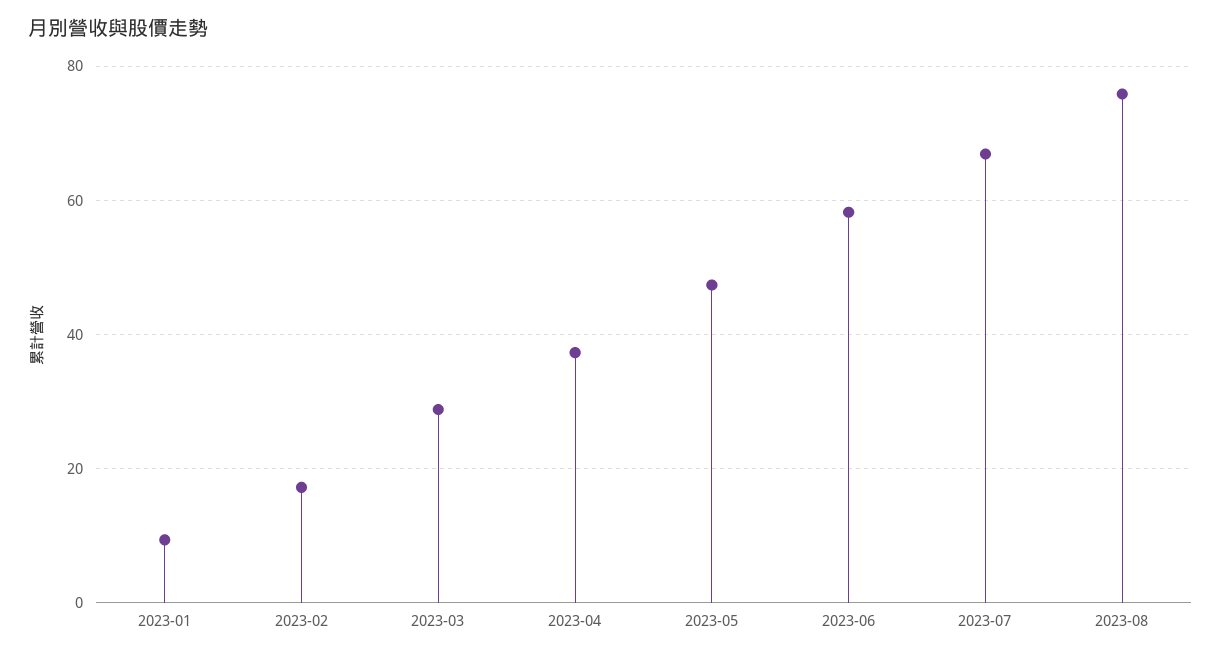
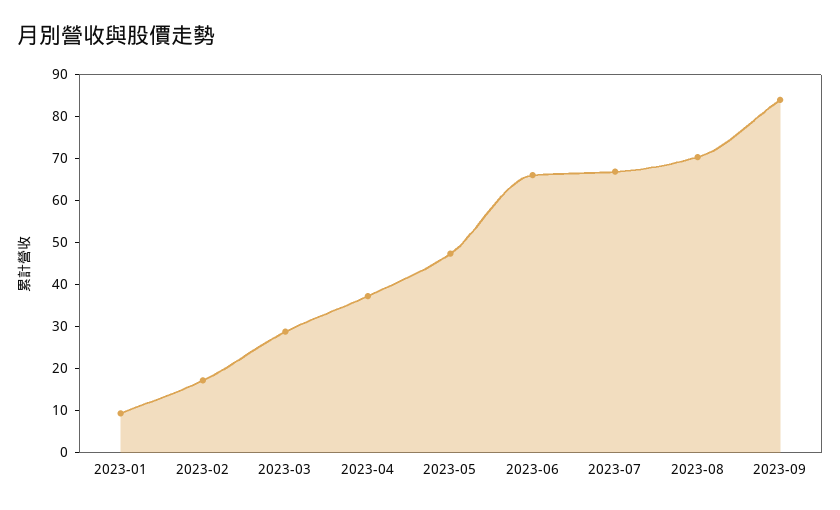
2023-06: 58 -> 66
2023-08: 76 -> 70
2023-09: none -> 84

